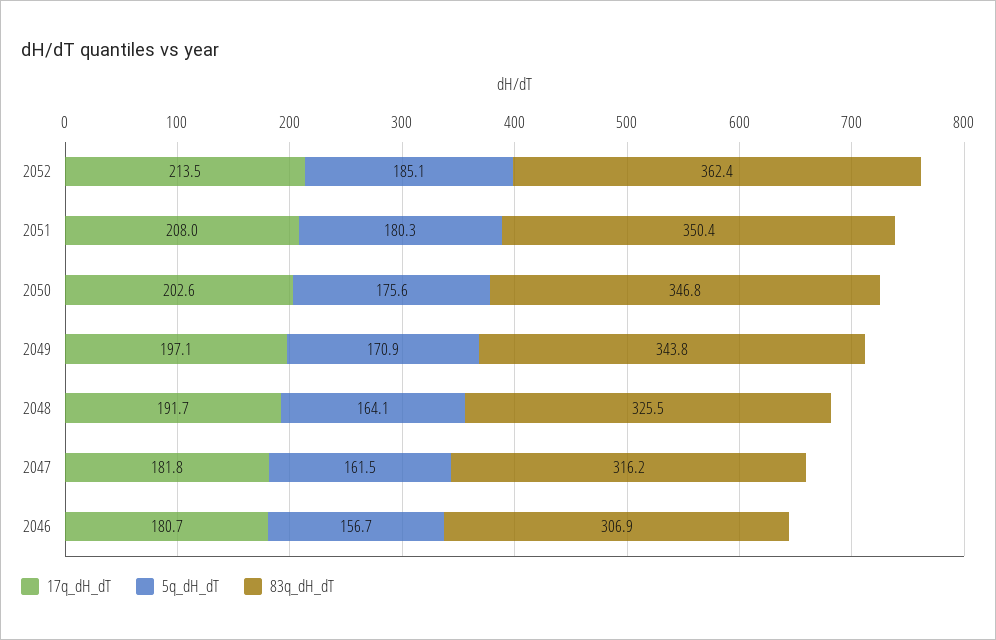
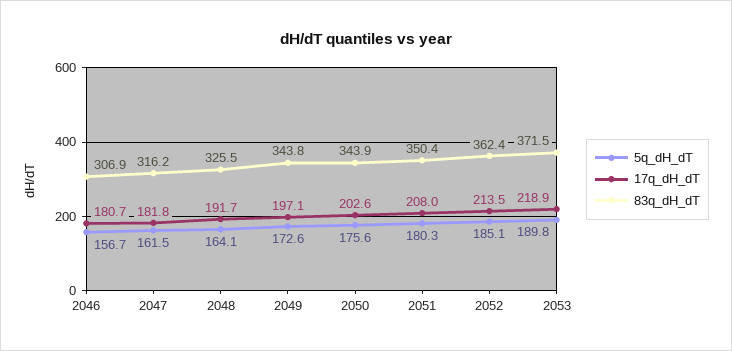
83q_dH_dT, 2050: 346.8 -> 343.9
5q_dH_dT, 2049: 170.9 -> 172.6
5q_dH_dT, 2053: none -> 189.8
17q_dH_dT, 2053: none -> 218.9
83q_dH_dT, 2053: none -> 371.5

